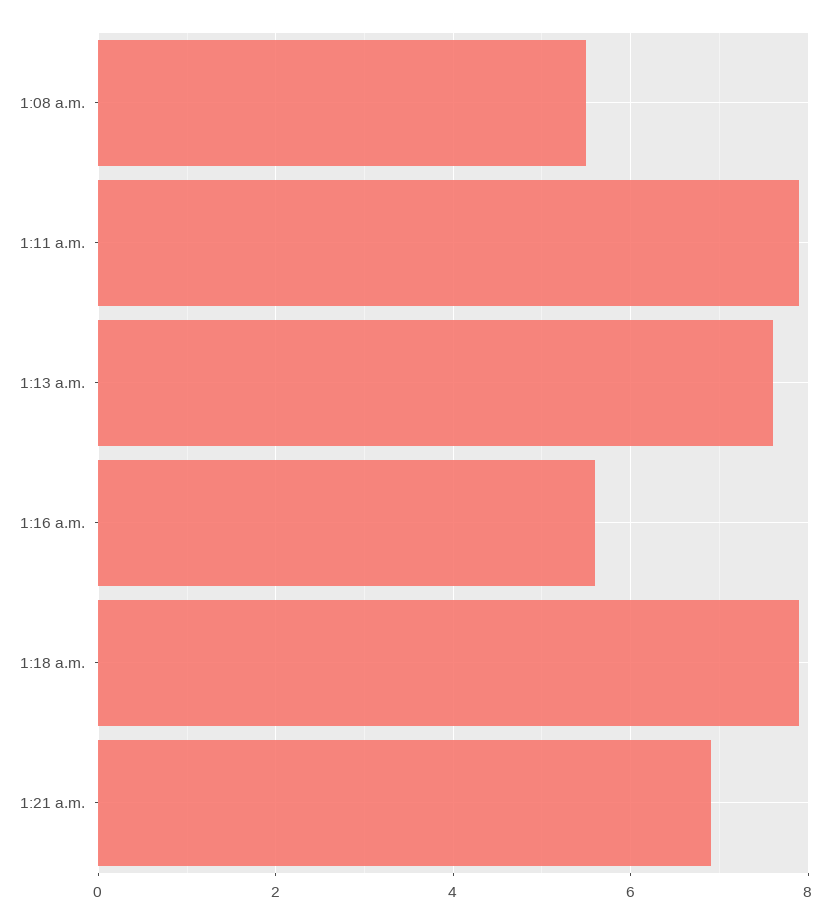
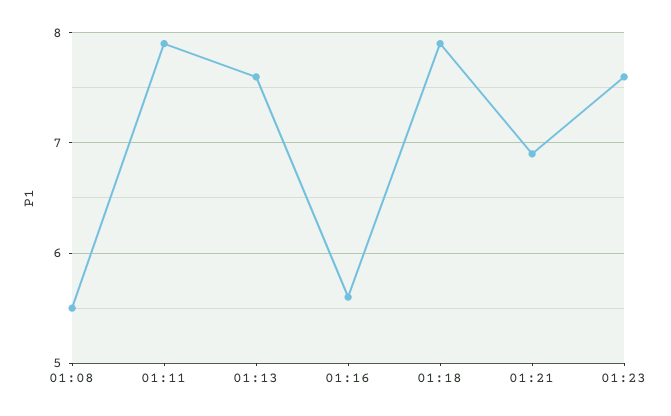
01:23: none -> 7.6

